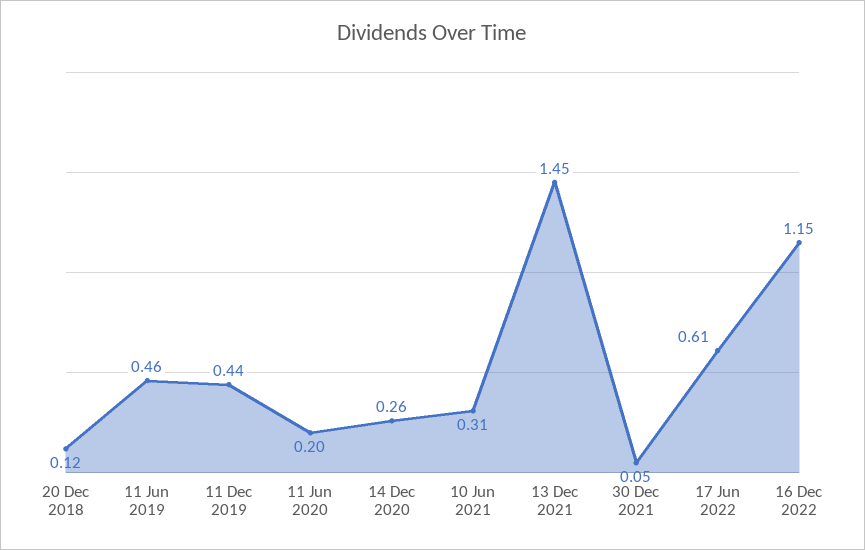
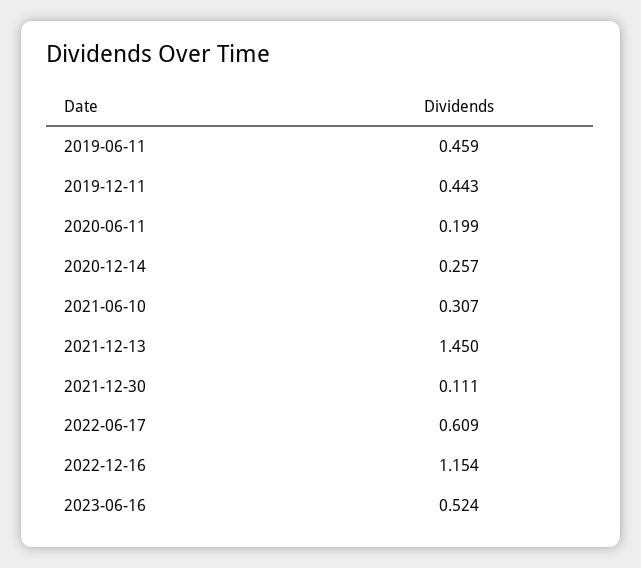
20 Dec 2018: 0.12 -> none
30 Dec 2021: 0.05 -> 0.111
2023-06-16: none -> 0.524

